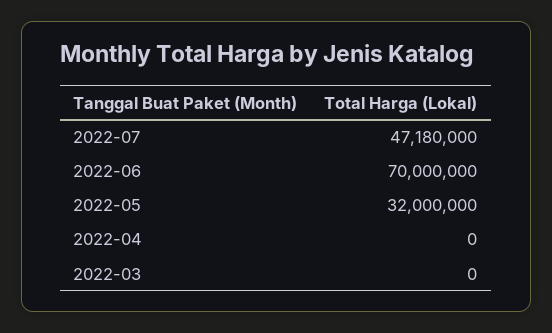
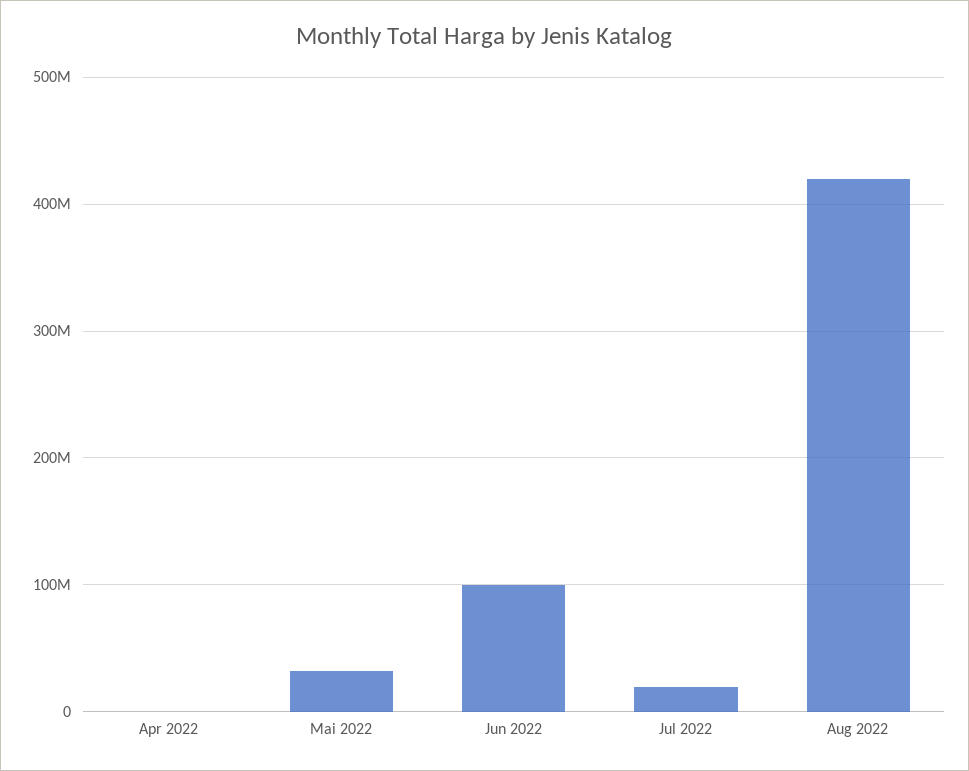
2022-07: 47180000 -> 20000000
2022-06: 70000000 -> 100000000
2022-03: 0 -> none
Aug 2022: none -> 420000000

